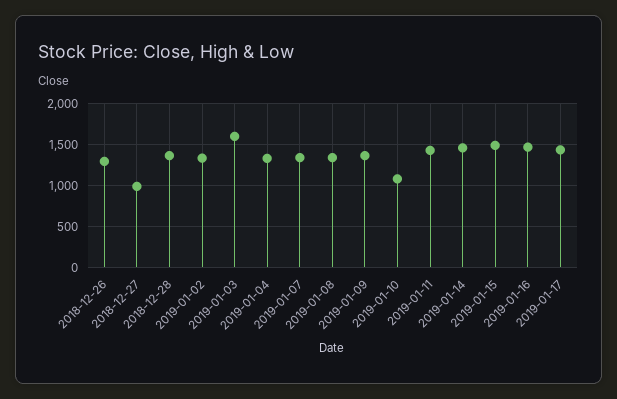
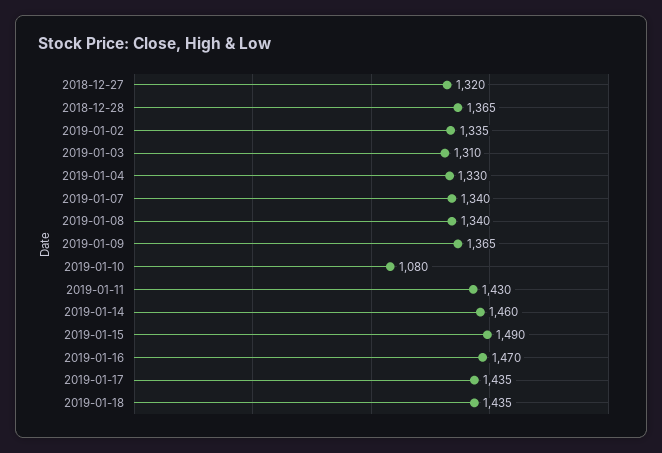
2018-12-26: 1300 -> none
2018-12-27: 1000 -> 1320
2019-01-03: 1600 -> 1310
2019-01-18: none -> 1435

